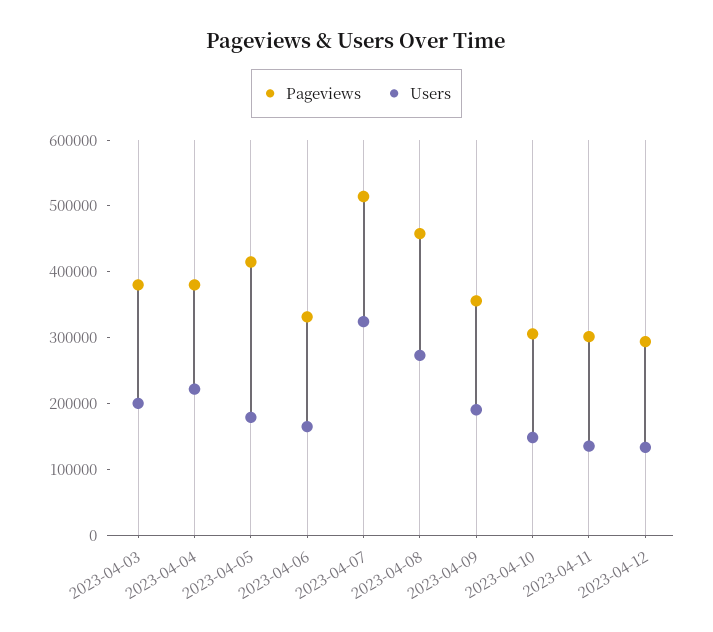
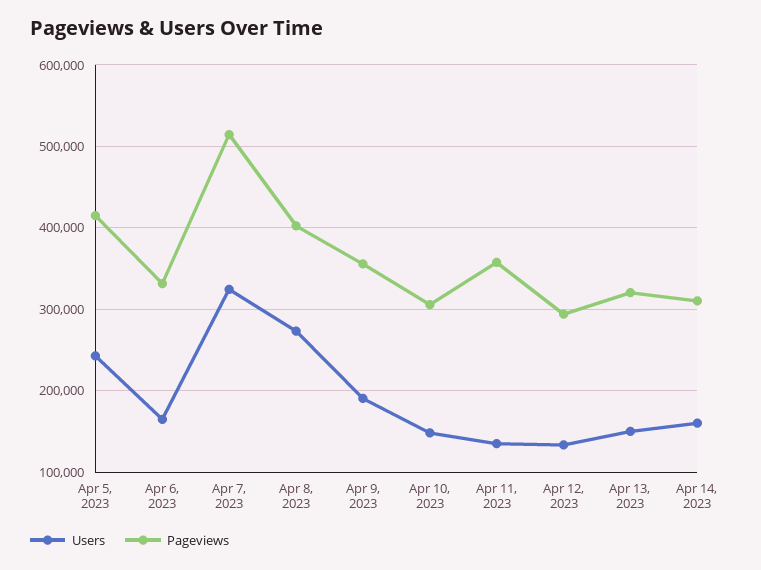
Pageviews, 2023-04-03: 380000 -> none
Users, 2023-04-03: 200000 -> none
Pageviews, 2023-04-04: 380000 -> none
Users, 2023-04-04: 220000 -> none
Users, 2023-04-05: 180000 -> 240000
Pageviews, 2023-04-08: 460000 -> 400000
Pageviews, 2023-04-11: 300000 -> 360000
Users, Apr 13, 2023: none -> 150000
Pageviews, Apr 13, 2023: none -> 320000
Users, Apr 14, 2023: none -> 160000
Pageviews, Apr 14, 2023: none -> 310000

